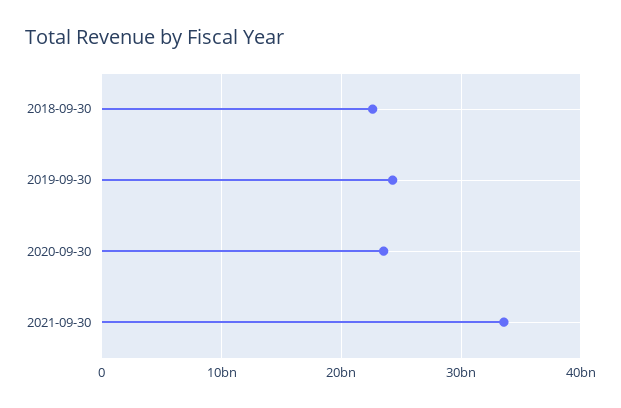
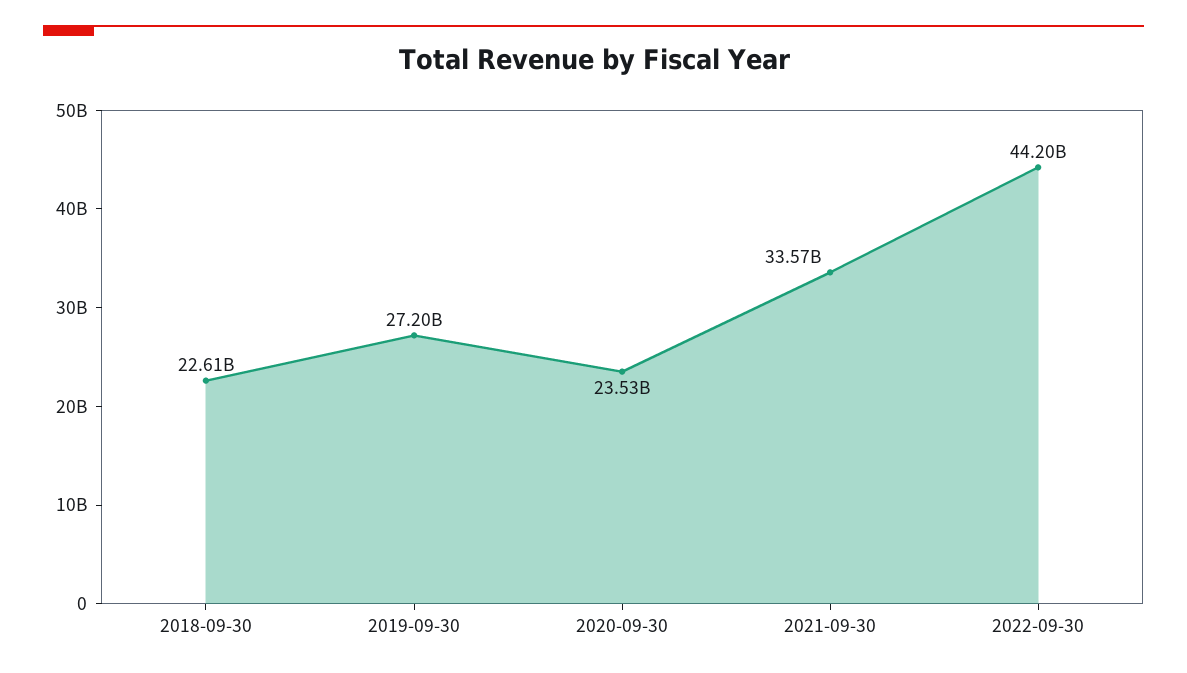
2019-09-30: 24000000000 -> 27200000000
2022-09-30: none -> 44200000000

